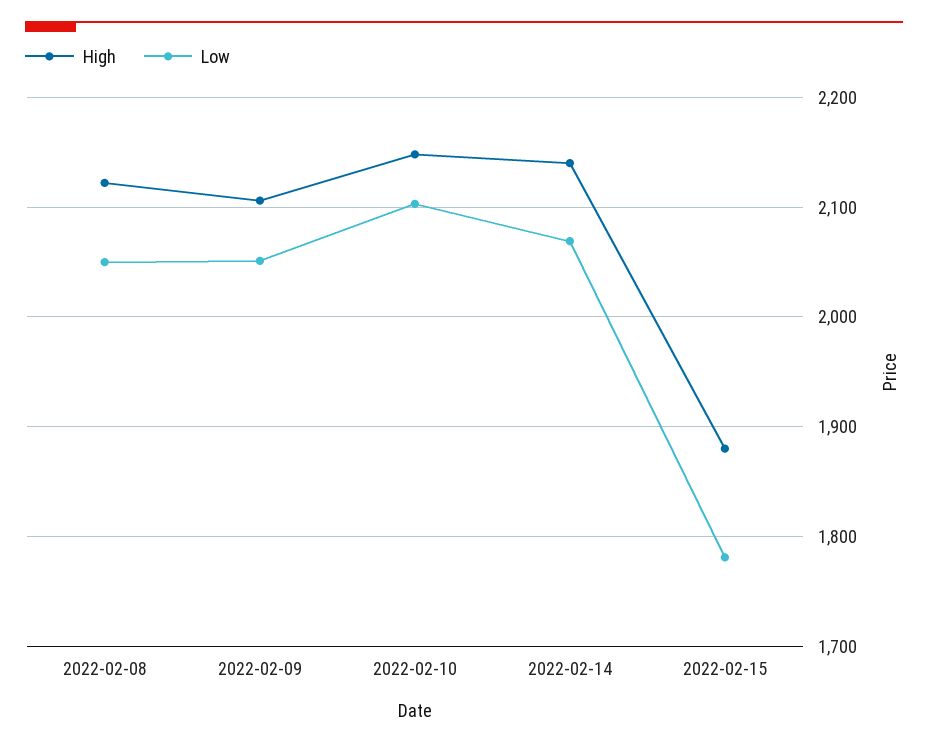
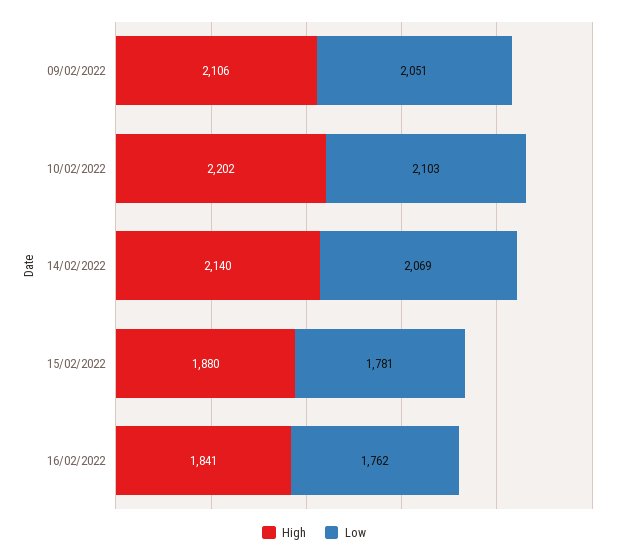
High, 2022-02-08: 2120 -> none
Low, 2022-02-08: 2050 -> none
High, 2022-02-10: 2150 -> 2202
High, 16/02/2022: none -> 1841
Low, 16/02/2022: none -> 1762

